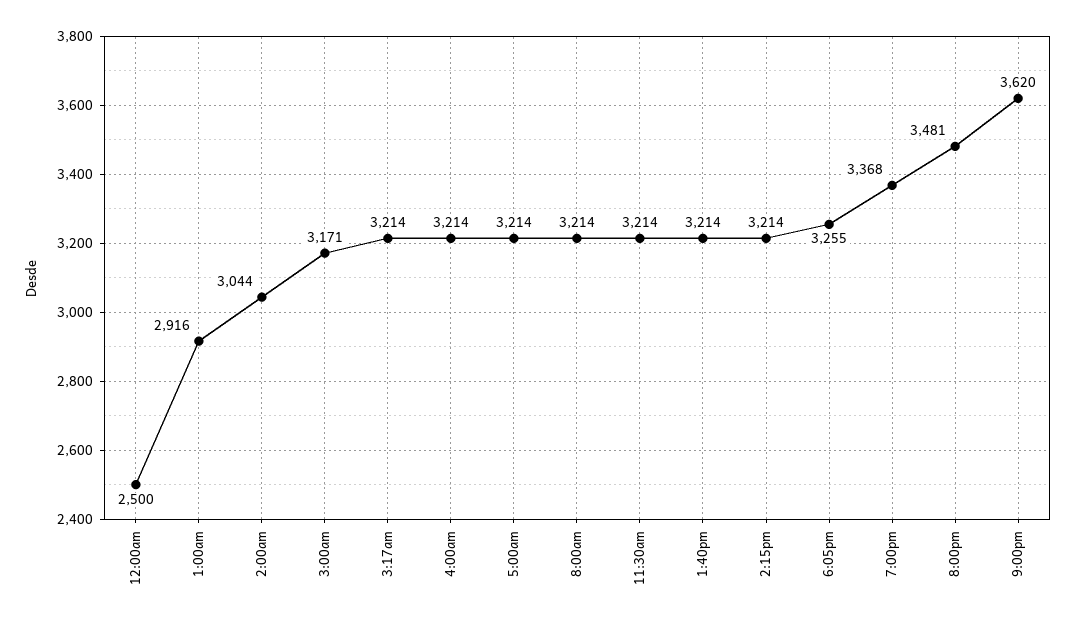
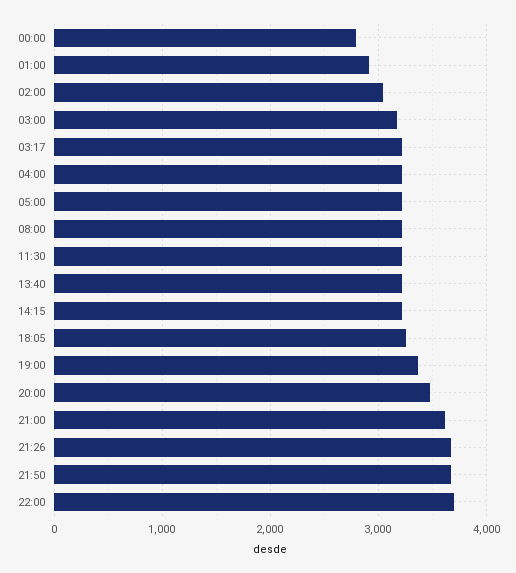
12:00am: 2500 -> 2800
21:26: none -> 3700
21:50: none -> 3700
22:00: none -> 3700

